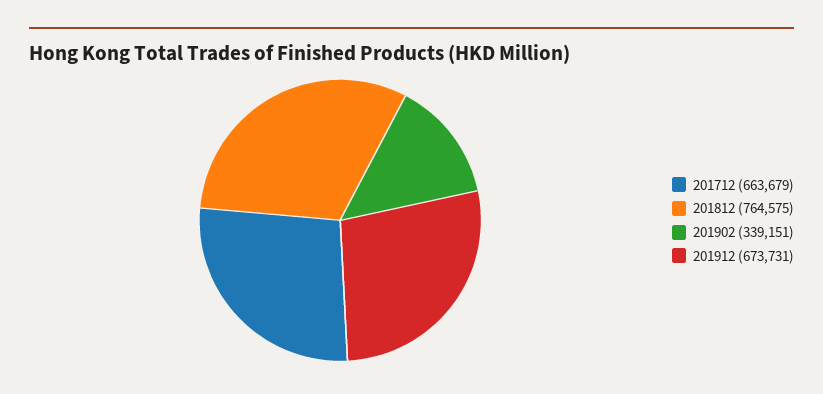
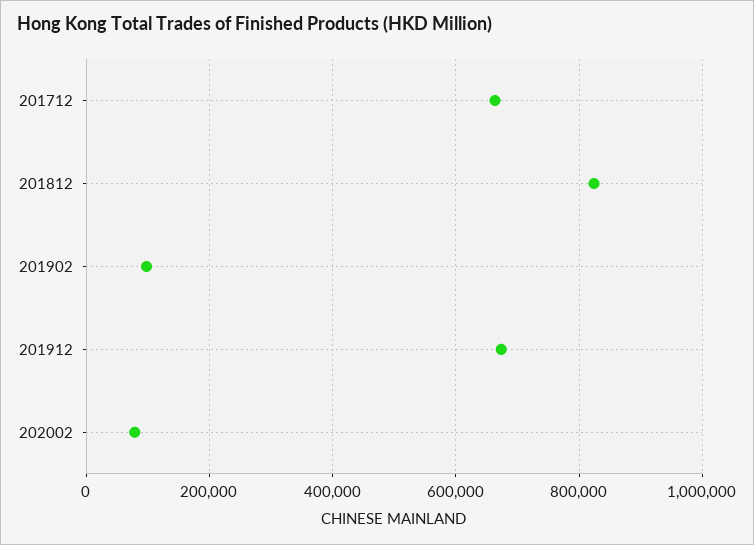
201812: 764575 -> 820000
201902: 339151 -> 100000
202002: none -> 80000

